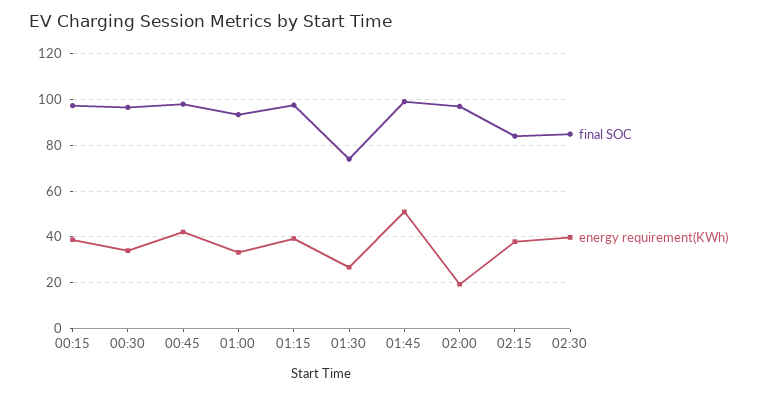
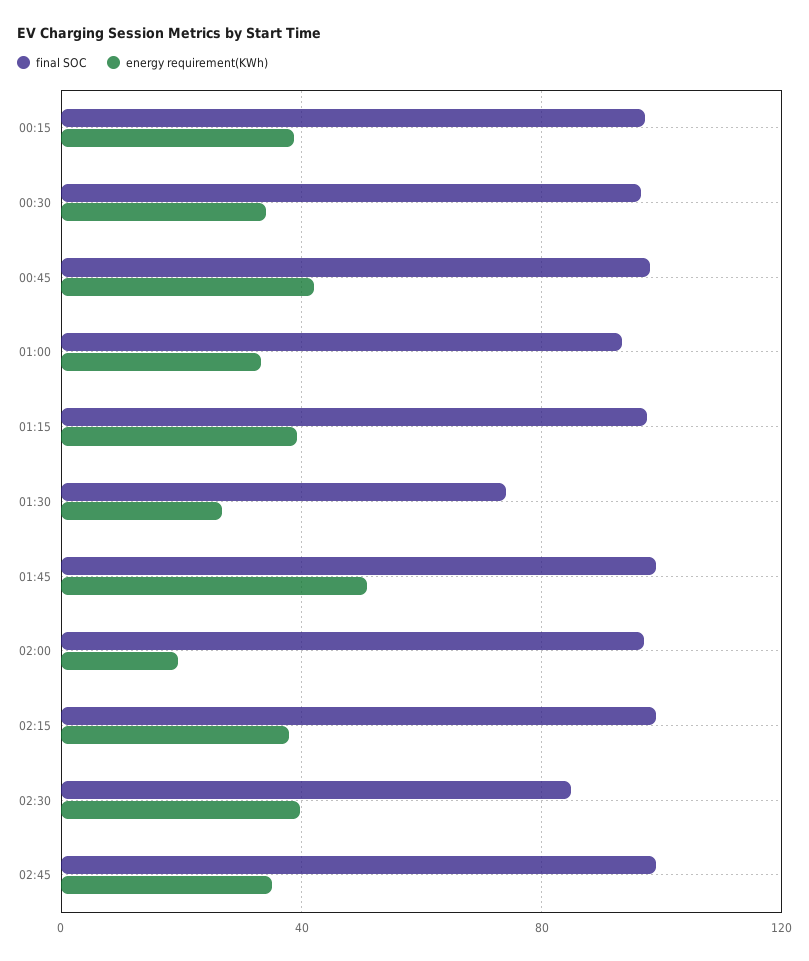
final SOC, 02:15: 85 -> 100
final SOC, 02:45: none -> 100
energy requirement(KWh), 02:45: none -> 35

